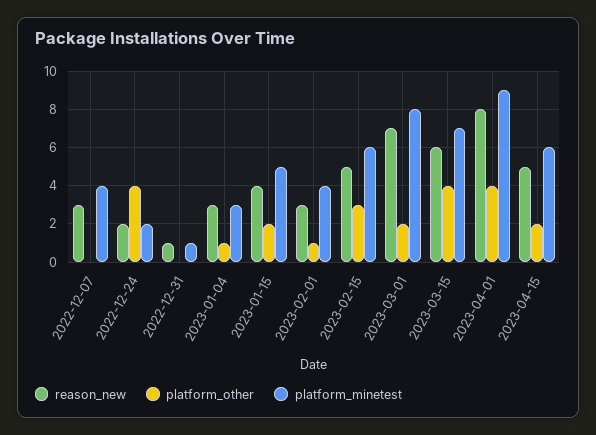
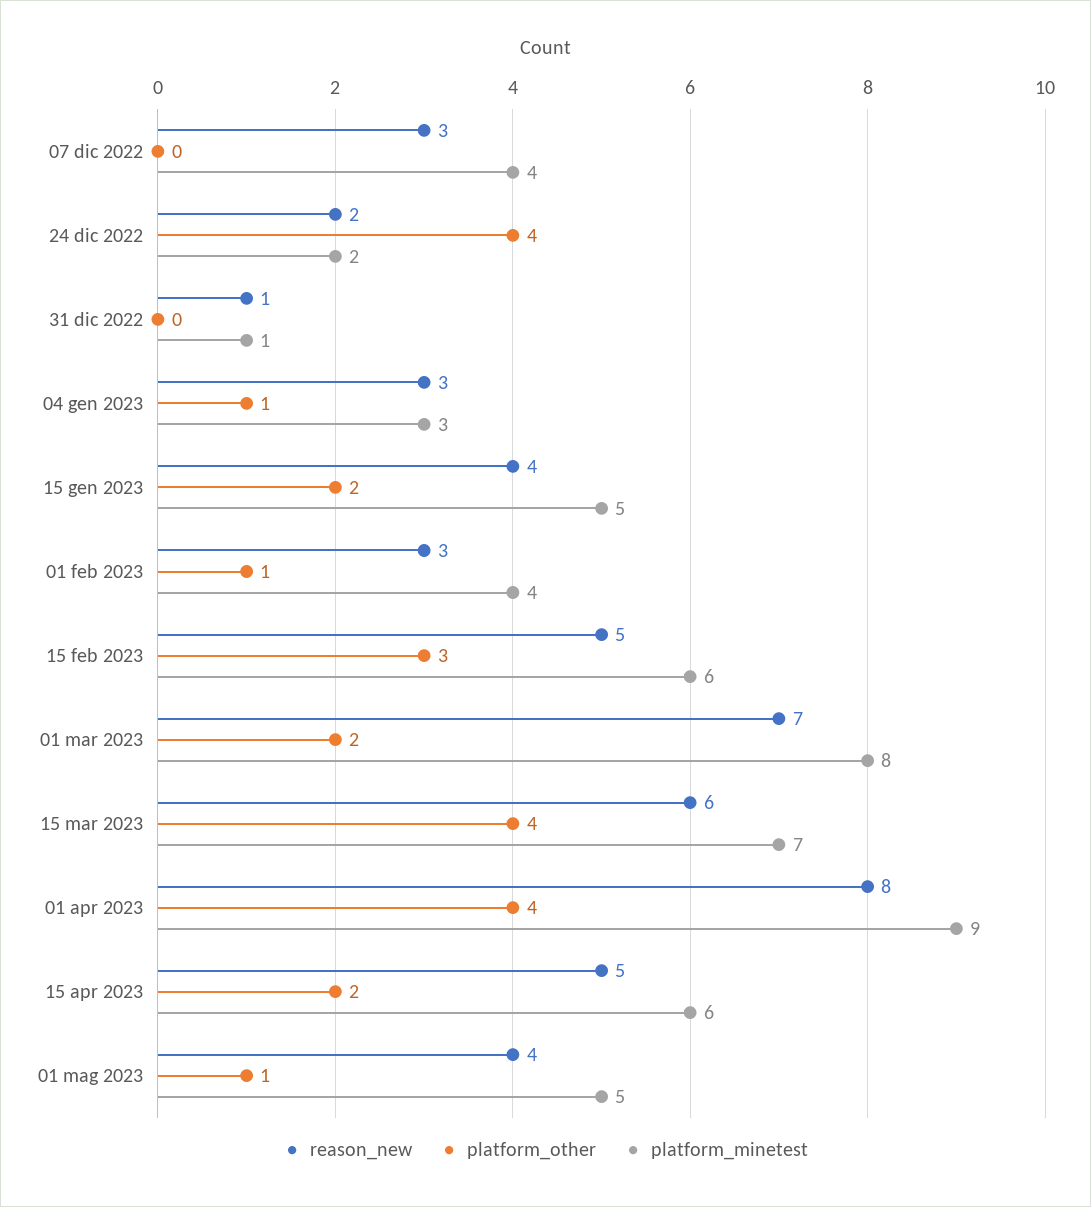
reason_new, 01 mag 2023: none -> 4
platform_other, 01 mag 2023: none -> 1
platform_minetest, 01 mag 2023: none -> 5

